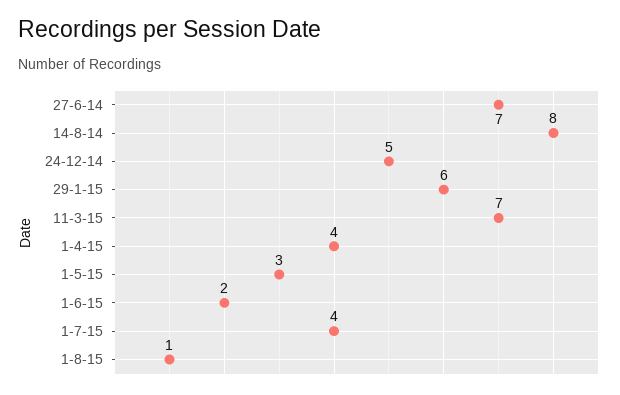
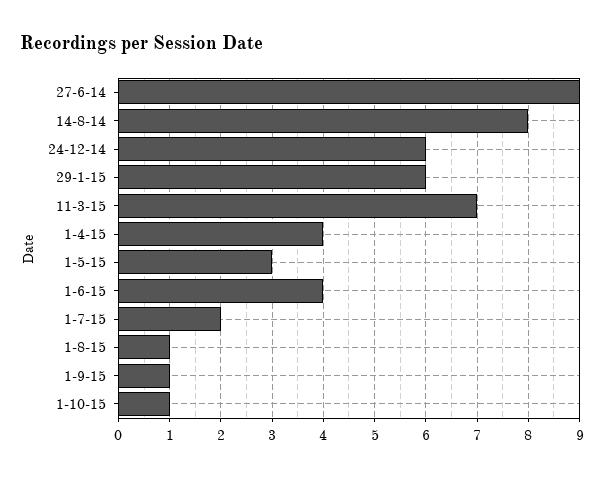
27-6-14: 7 -> 9
24-12-14: 5 -> 6
1-6-15: 2 -> 4
1-7-15: 4 -> 2
1-9-15: none -> 1
1-10-15: none -> 1

